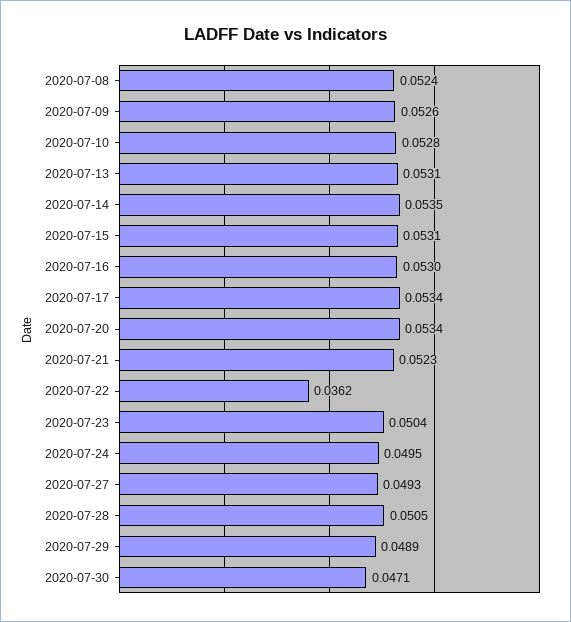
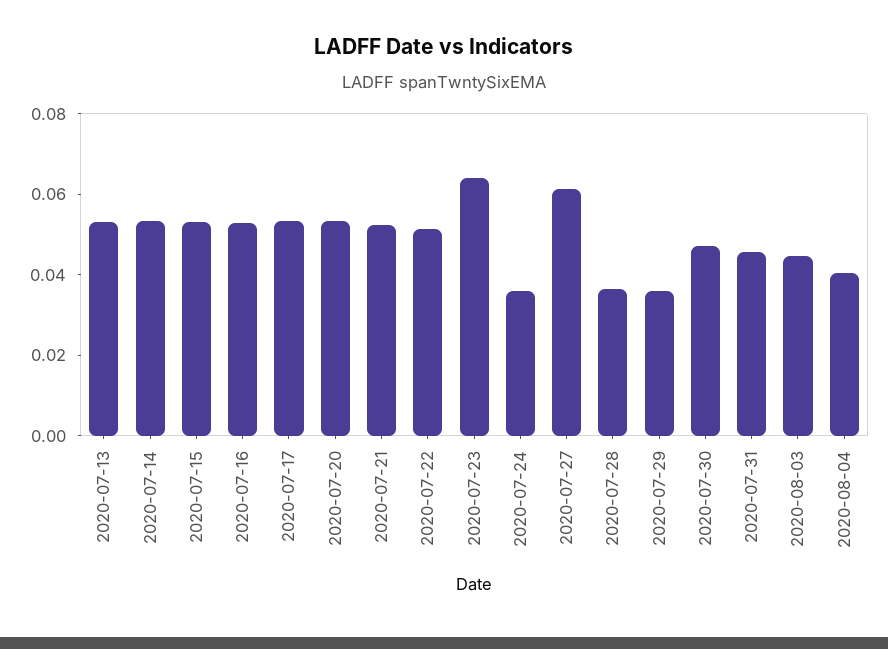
2020-07-08: 0.0524 -> none
2020-07-09: 0.0526 -> none
2020-07-10: 0.0528 -> none
2020-07-22: 0.0362 -> 0.05
2020-07-23: 0.0504 -> 0.065
2020-07-24: 0.0495 -> 0.035
2020-07-27: 0.0493 -> 0.06
2020-07-28: 0.0505 -> 0.035
2020-07-29: 0.0489 -> 0.035
2020-07-31: none -> 0.045
2020-08-03: none -> 0.045
2020-08-04: none -> 0.04

